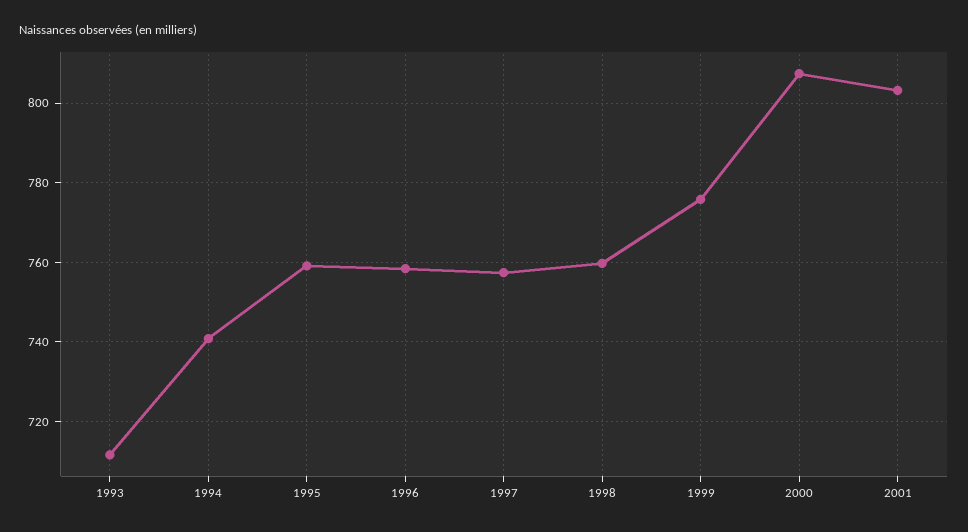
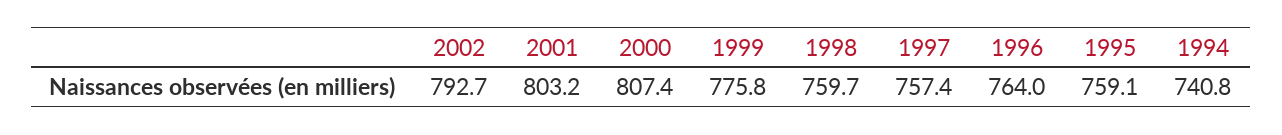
1993: 712 -> none
1996: 758 -> 764
2002: none -> 792.7

